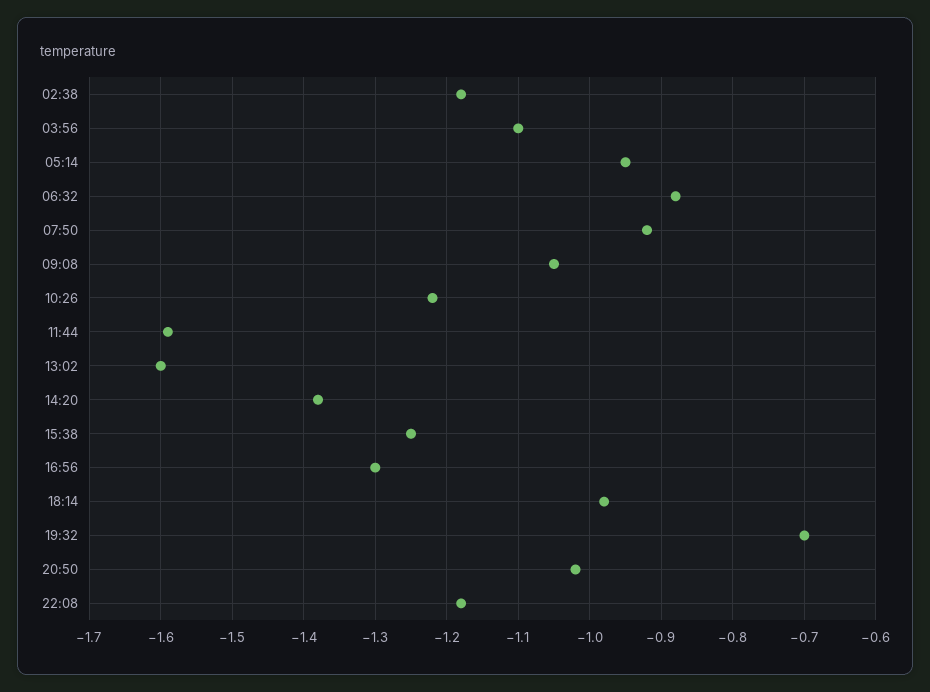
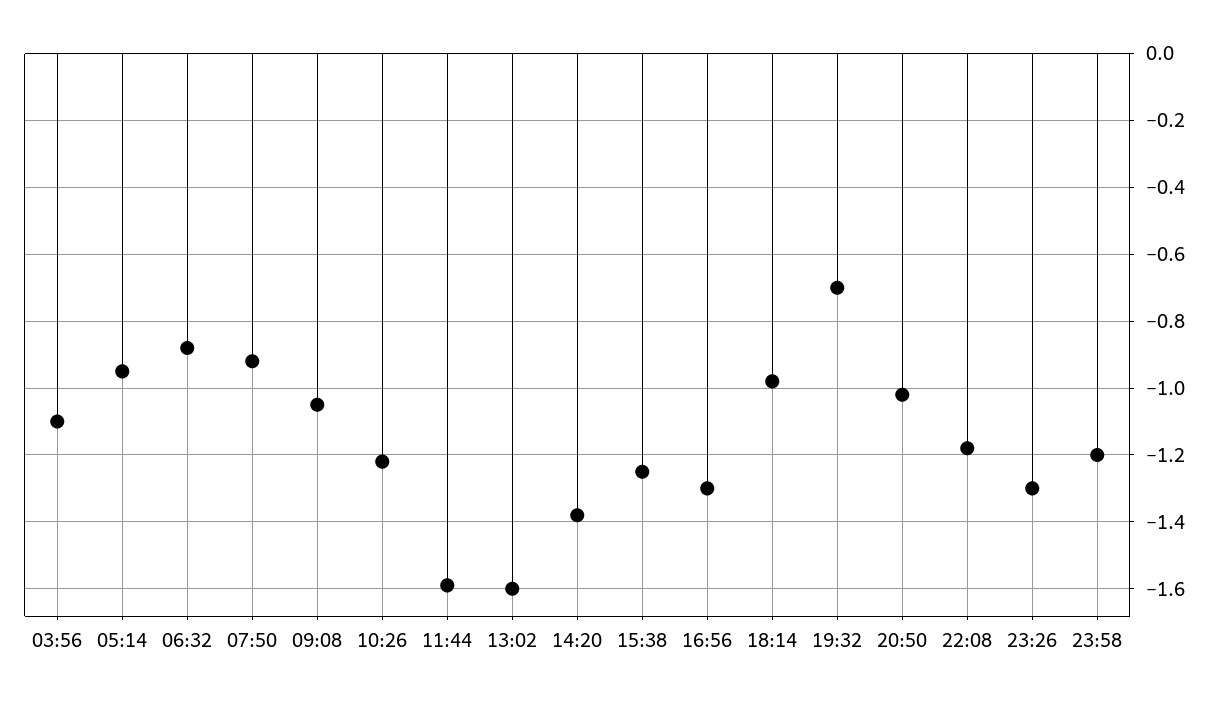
02:38: -1.18 -> none
23:26: none -> -1.3
23:58: none -> -1.2

